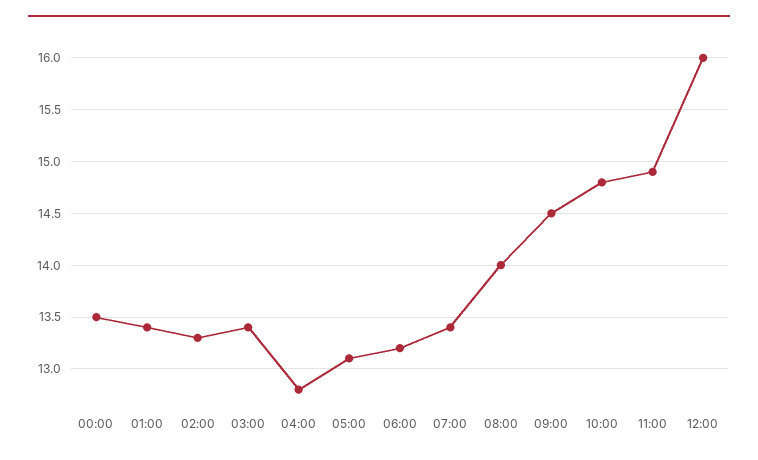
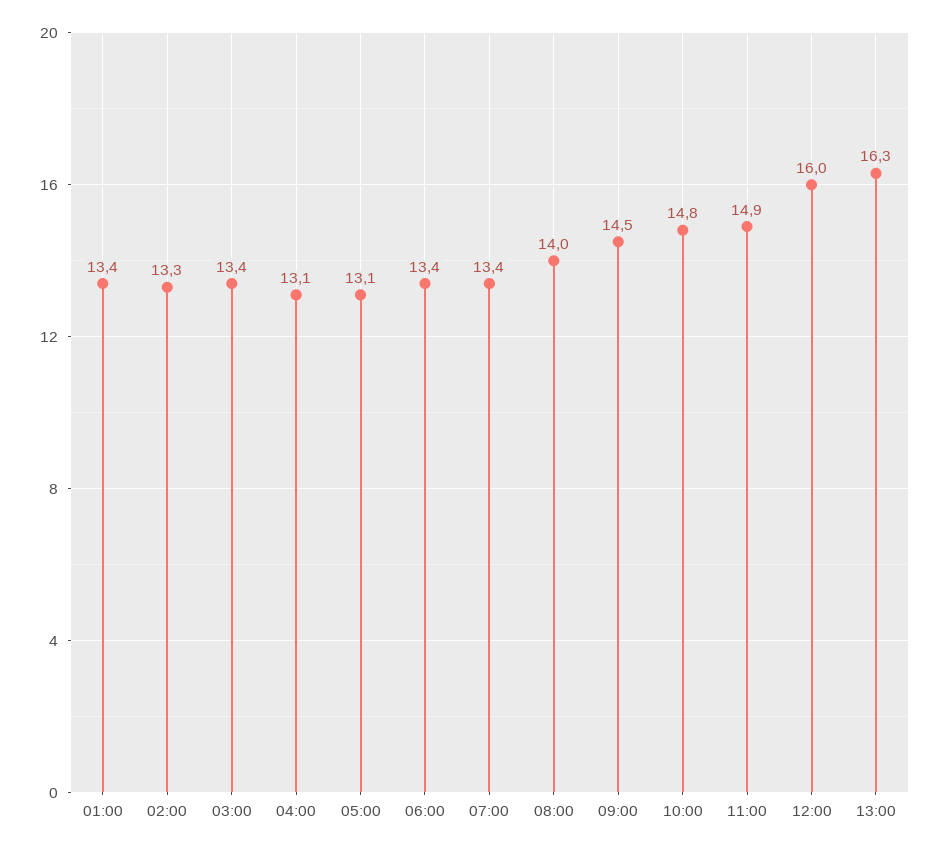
00:00: 13.5 -> none
04:00: 12.8 -> 13.1
06:00: 13.2 -> 13.4
13:00: none -> 16.3

